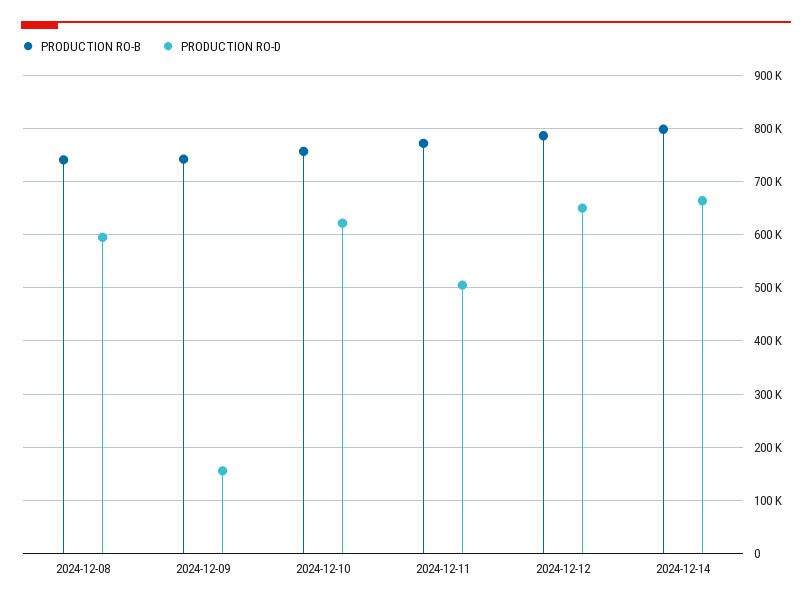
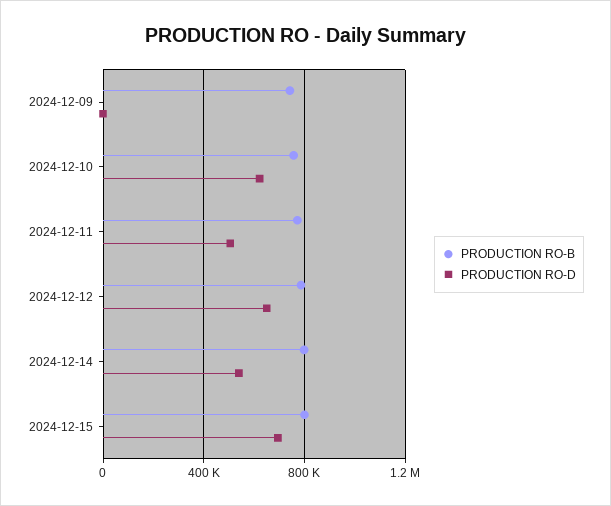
PRODUCTION RO-B, 2024-12-08: 740000 -> none
PRODUCTION RO-D, 2024-12-08: 600000 -> none
PRODUCTION RO-D, 2024-12-09: 160000 -> 0
PRODUCTION RO-D, 2024-12-14: 660000 -> 550000
PRODUCTION RO-B, 2024-12-15: none -> 800000
PRODUCTION RO-D, 2024-12-15: none -> 700000

